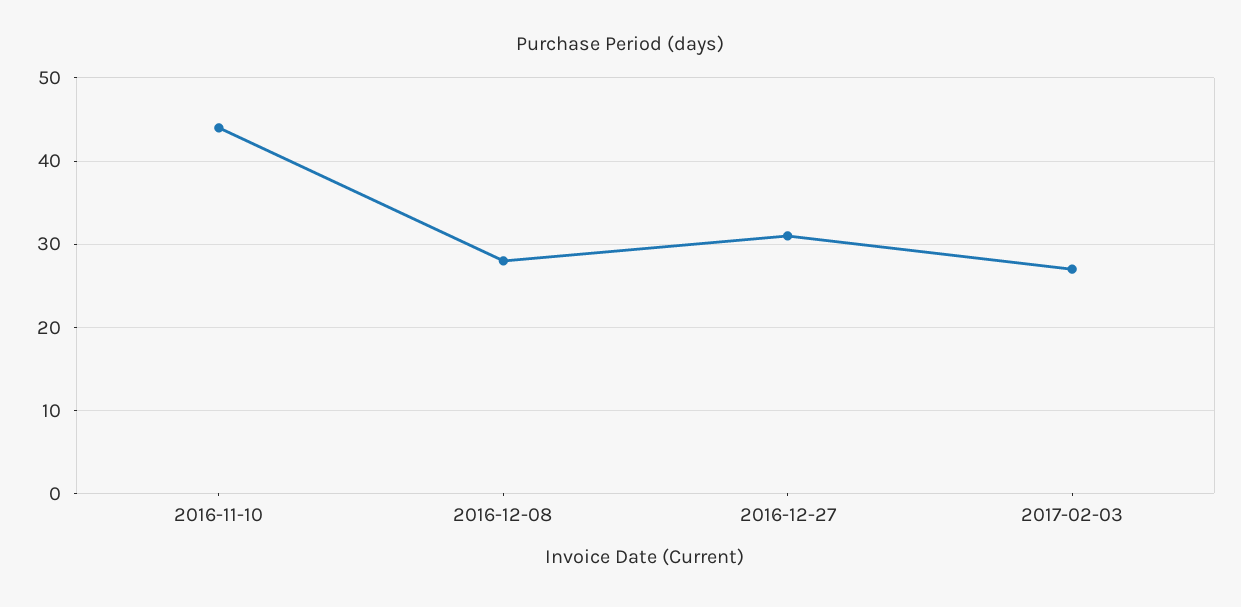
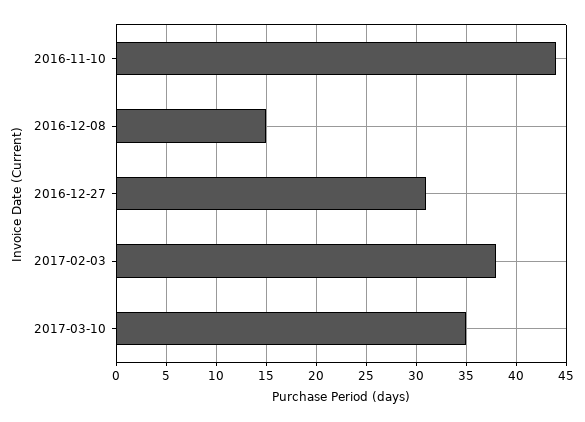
2016-12-08: 28 -> 15
2017-02-03: 27 -> 38
2017-03-10: none -> 35

